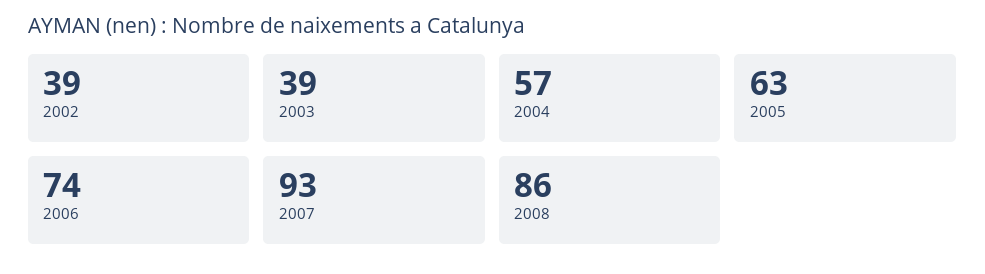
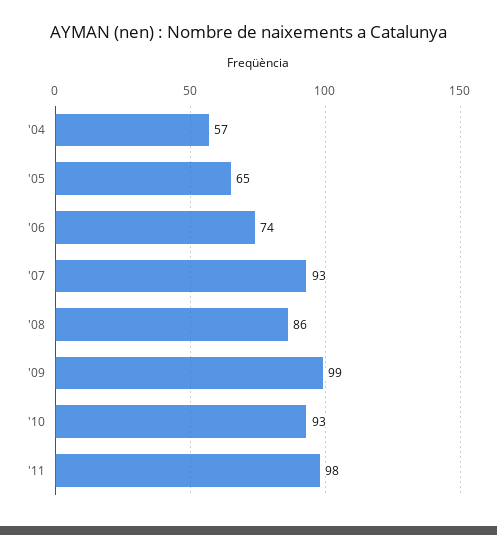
2002: 39 -> none
2003: 39 -> none
2005: 63 -> 65
'09: none -> 99
'10: none -> 93
'11: none -> 98

